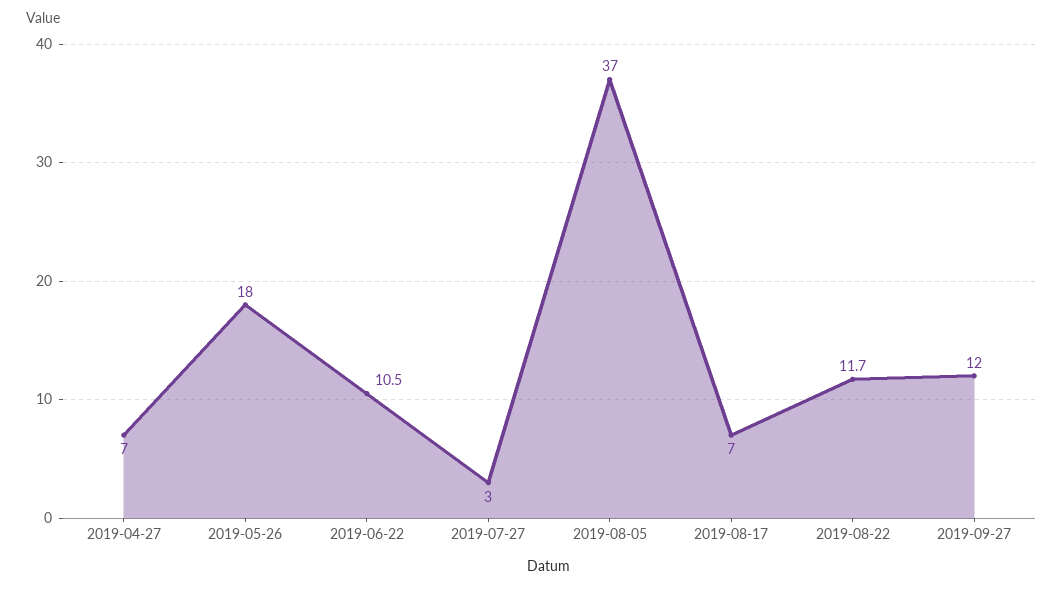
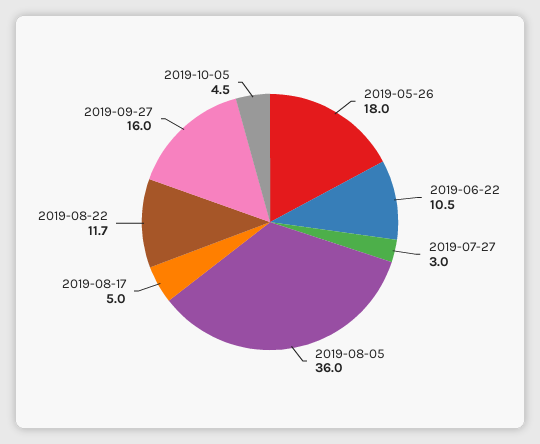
2019-04-27: 7 -> none
2019-08-05: 37 -> 36
2019-08-17: 7 -> 5
2019-09-27: 12 -> 16
2019-10-05: none -> 4.5

